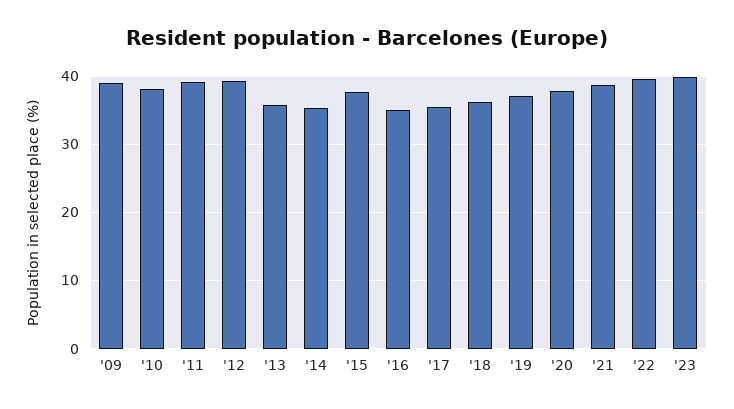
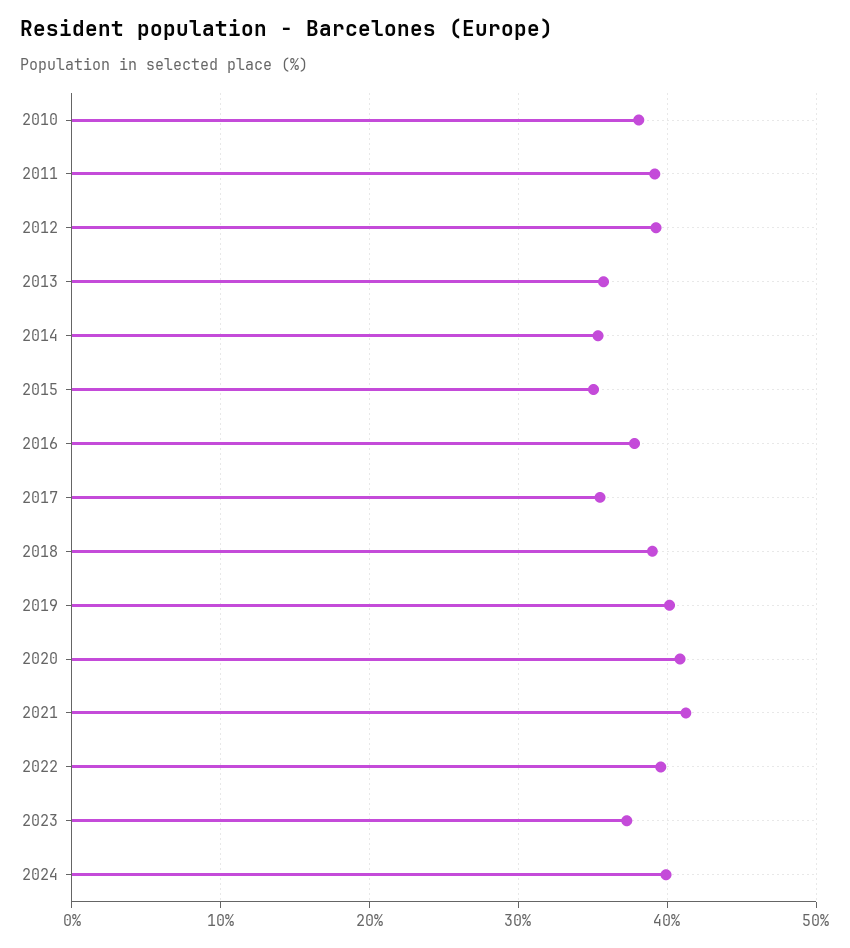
'09: 39 -> none
'15: 38 -> 35
'16: 35 -> 38
'18: 36 -> 39
'19: 37 -> 40
'20: 38 -> 41
'21: 39 -> 41
'23: 40 -> 37
2024: none -> 40

